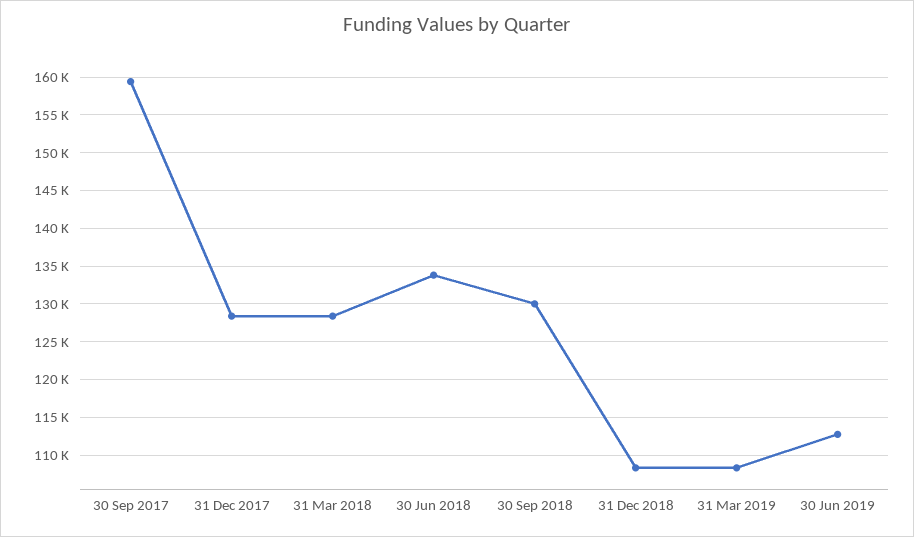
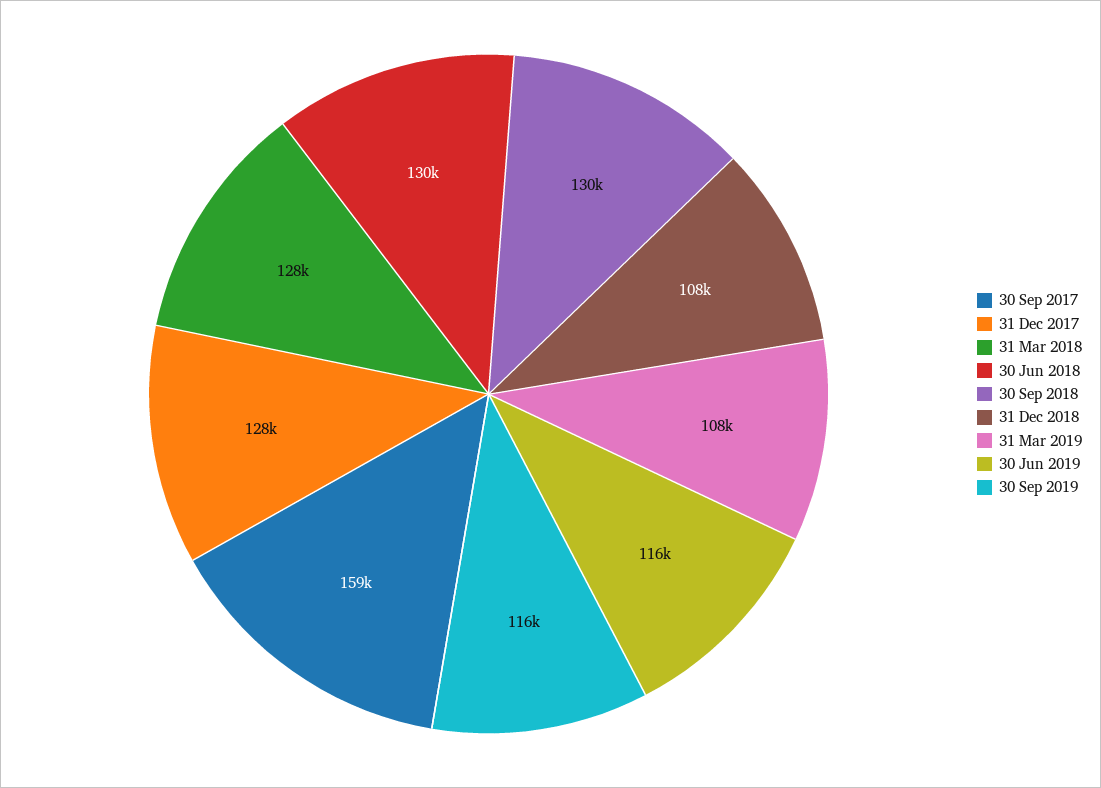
30 Jun 2018: 134000 -> 130000
30 Jun 2019: 113000 -> 116000
30 Sep 2019: none -> 116000

